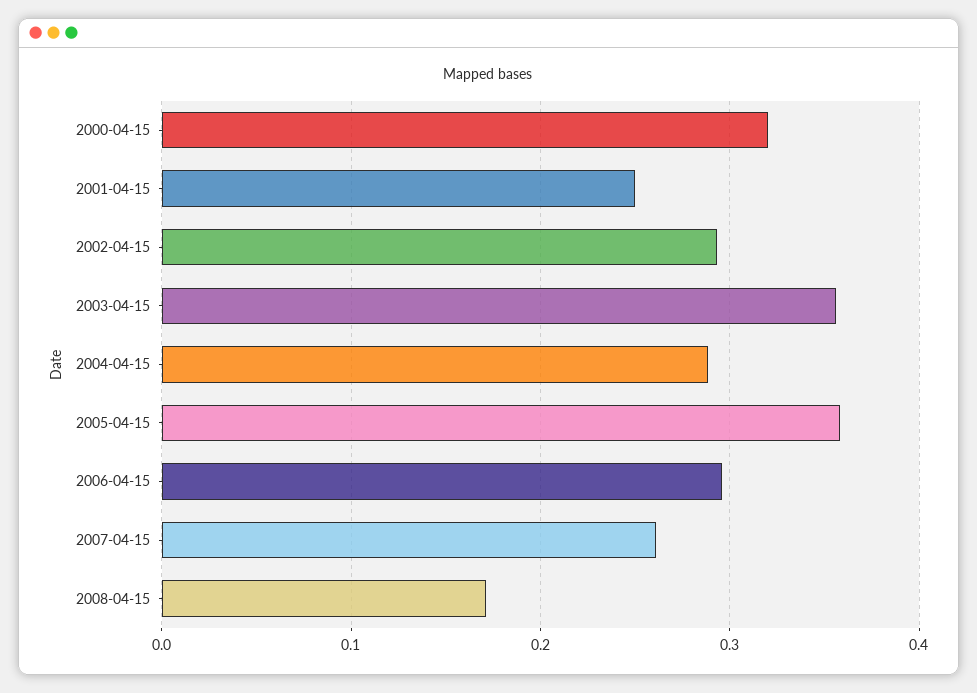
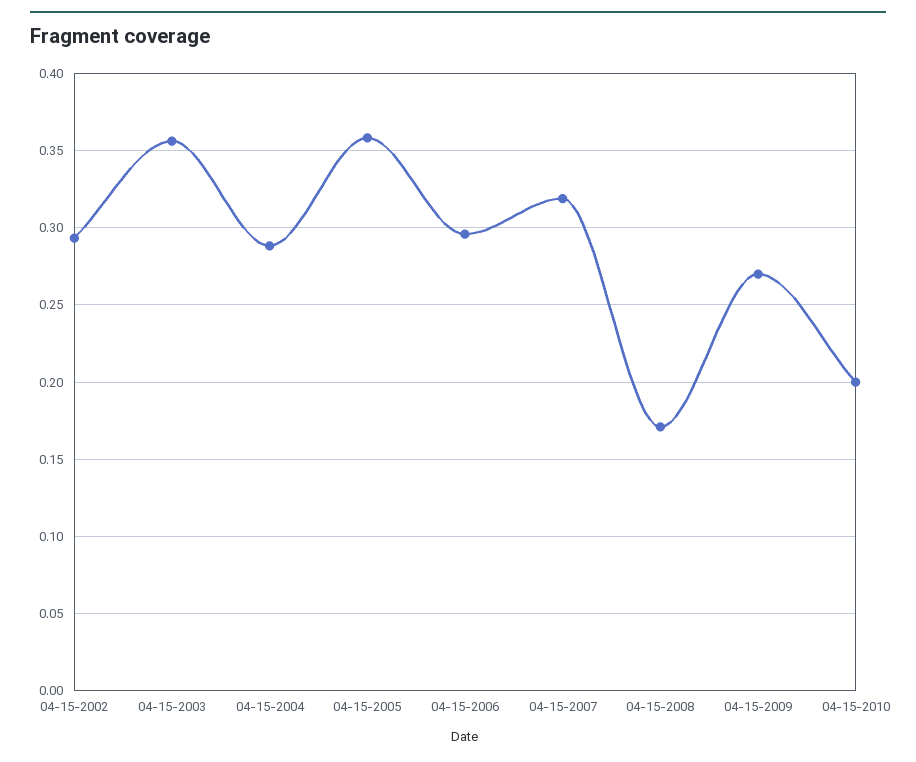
2000-04-15: 0.32 -> none
2001-04-15: 0.25 -> none
2007-04-15: 0.26 -> 0.32
04-15-2009: none -> 0.27
04-15-2010: none -> 0.2

